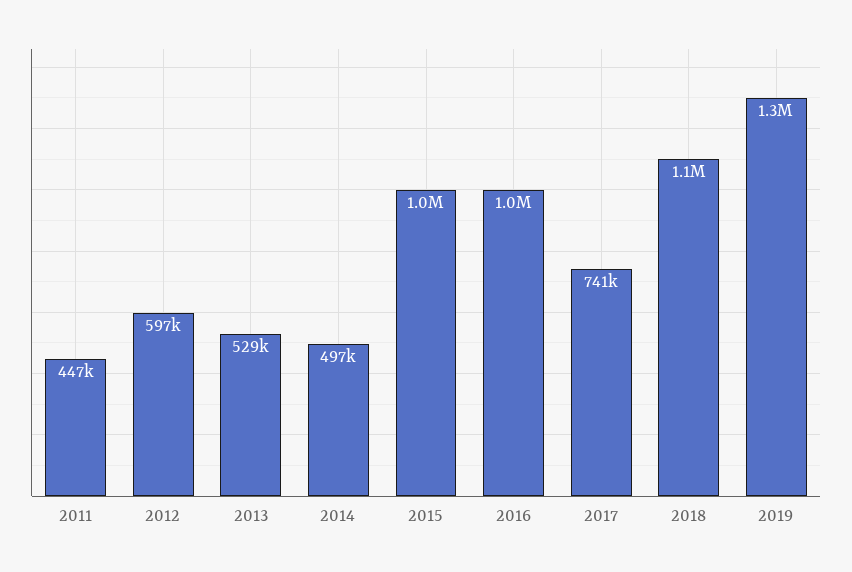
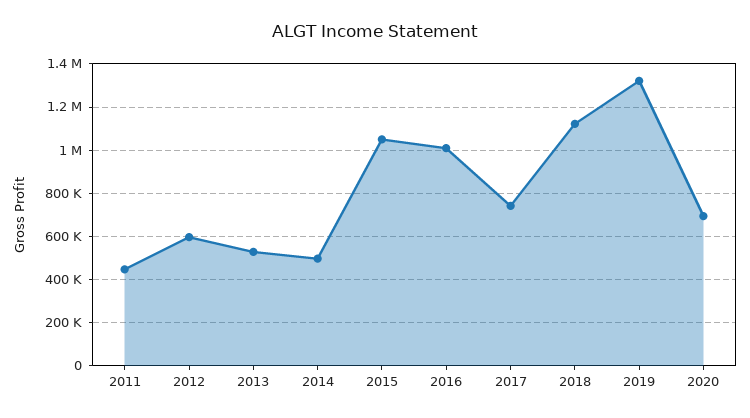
2020: none -> 700000

